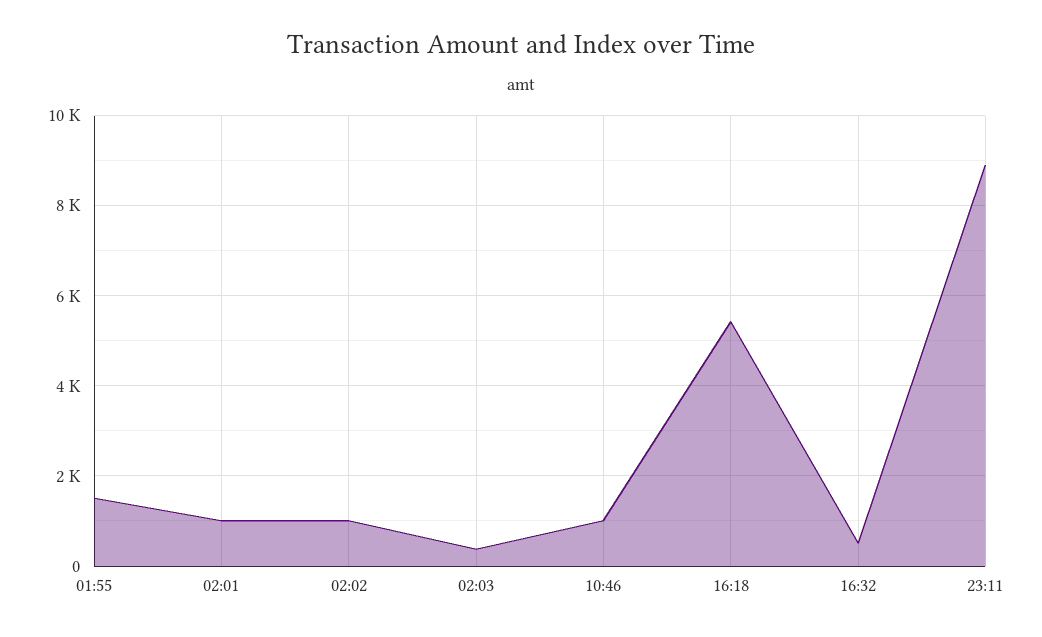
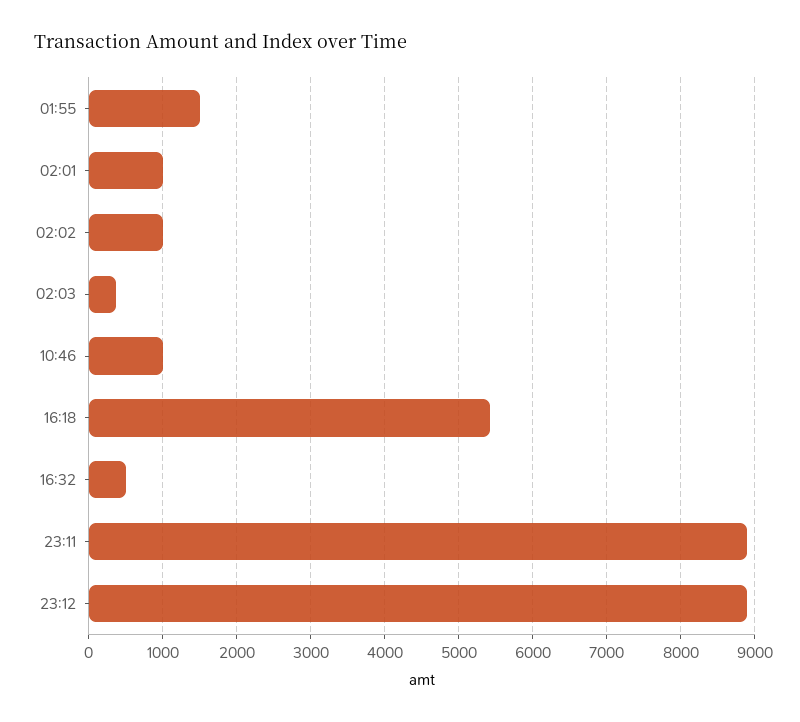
23:12: none -> 8900

